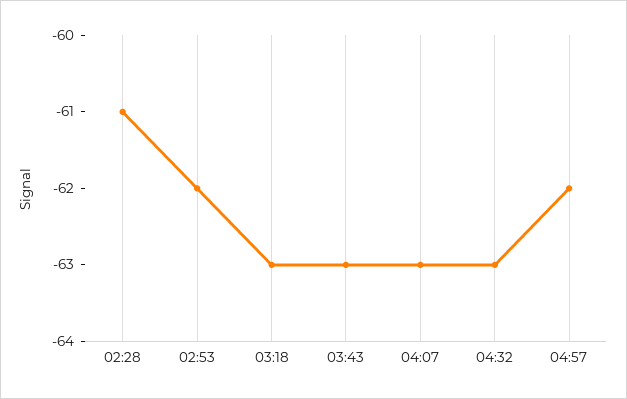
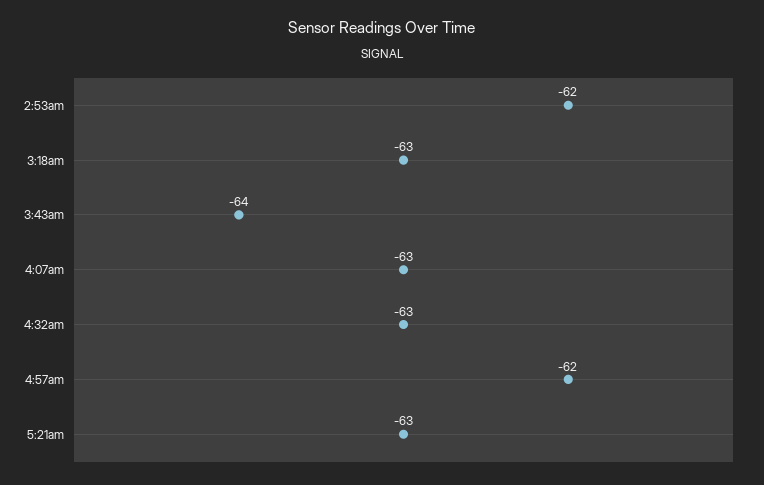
02:28: -61 -> none
03:43: -63 -> -64
5:21am: none -> -63

